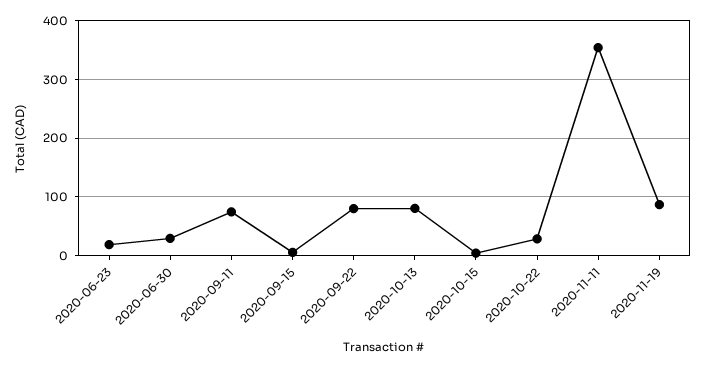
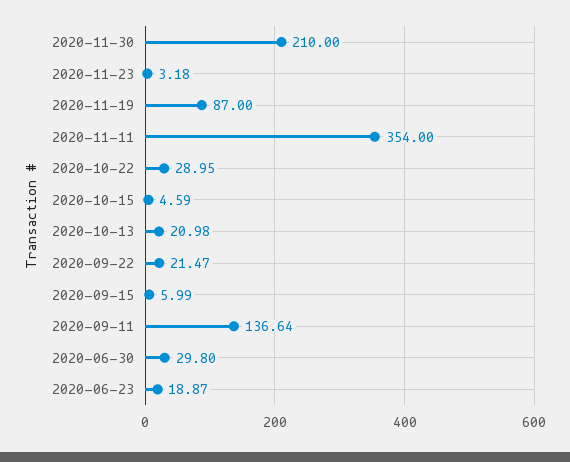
2020-09-11: 80 -> 136.64
2020-09-22: 80 -> 21.47
2020-10-13: 80 -> 20.98
2020-11-30: none -> 210
2020-11-23: none -> 3.18

